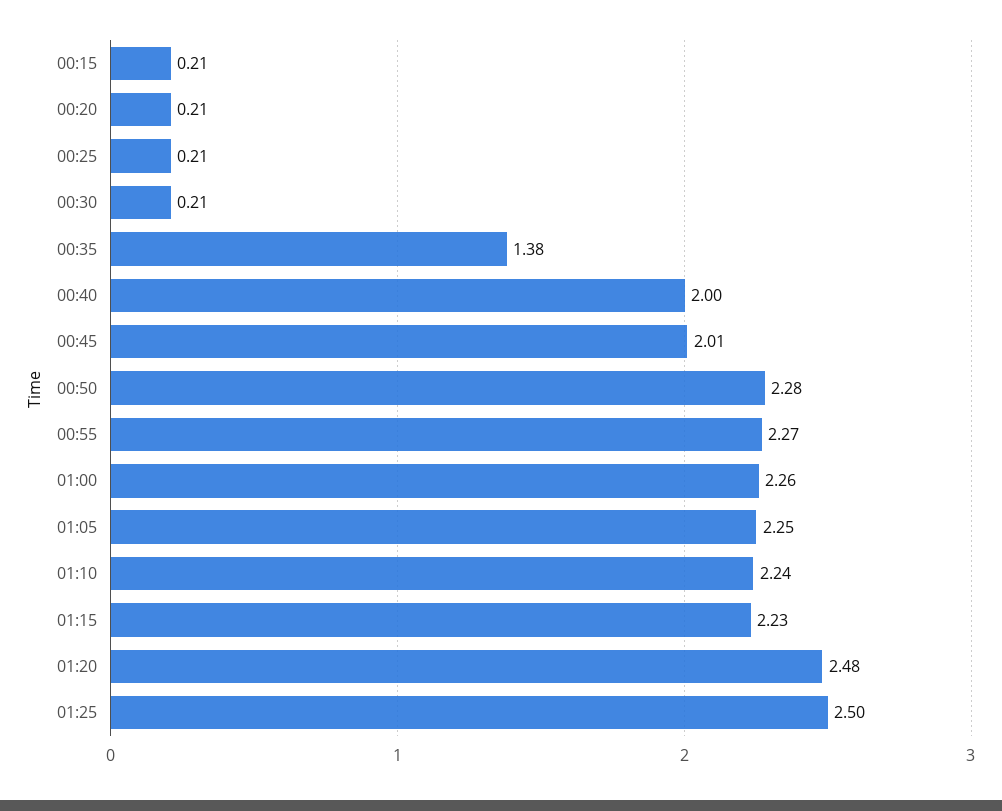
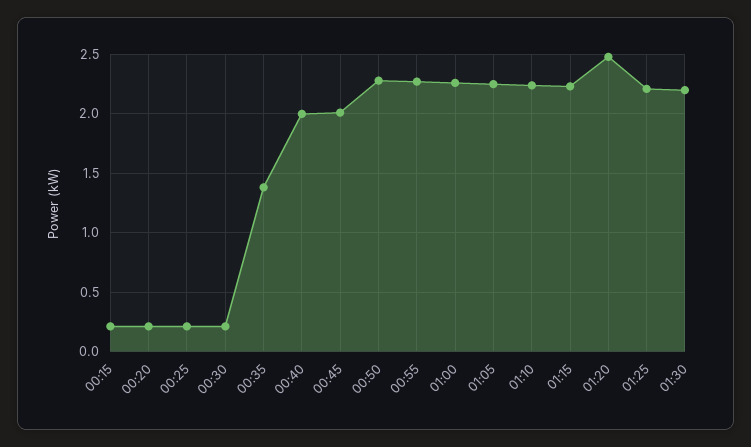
01:25: 2.5 -> 2.2
01:30: none -> 2.2

